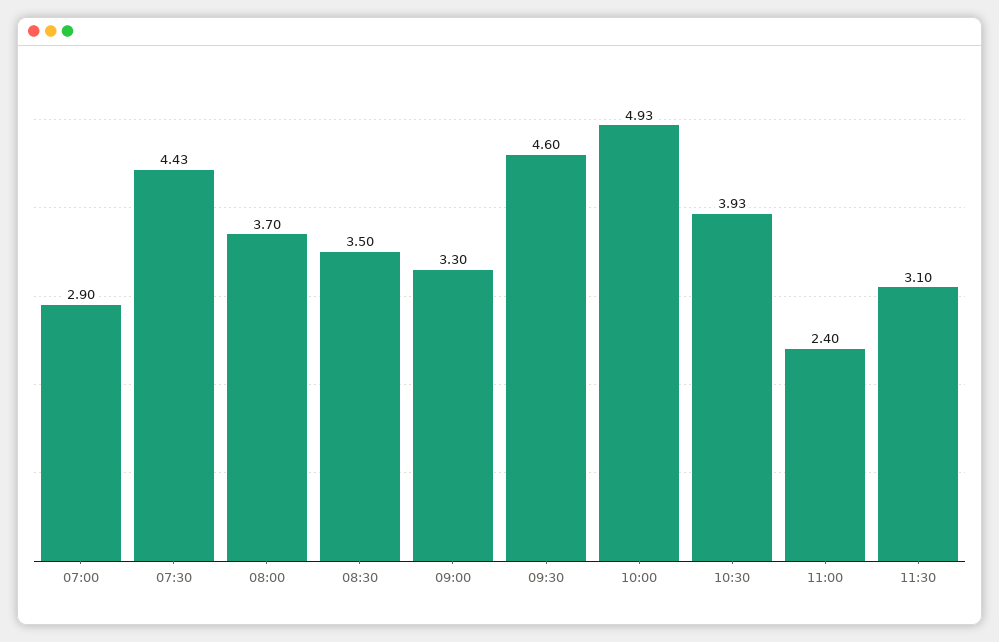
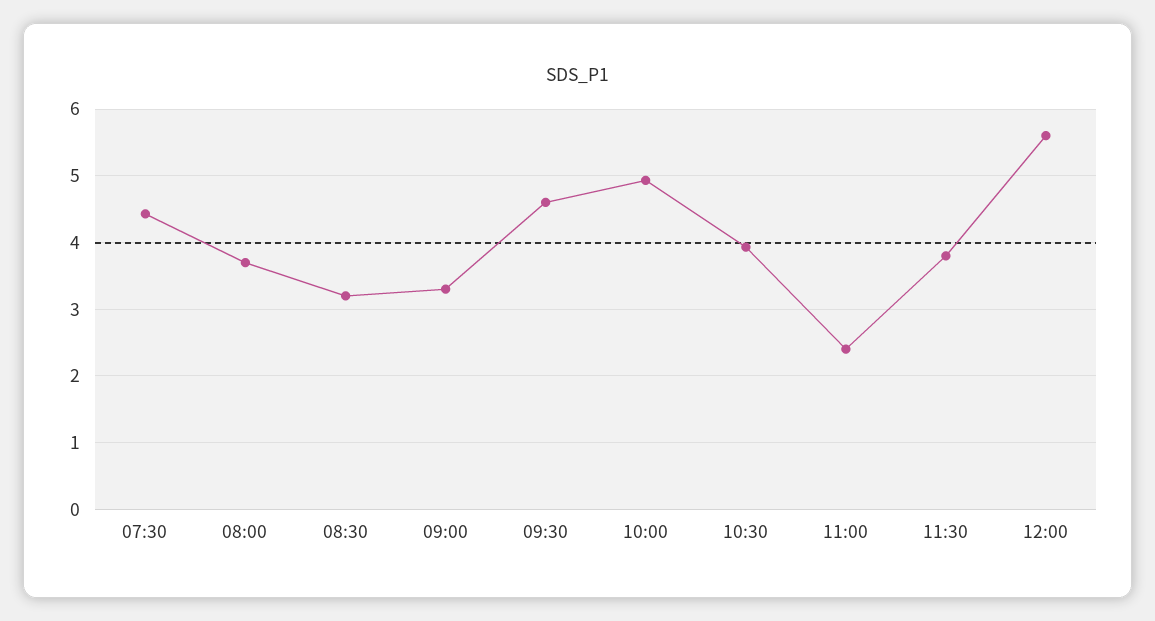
07:00: 2.9 -> none
08:30: 3.5 -> 3.2
11:30: 3.1 -> 3.8
12:00: none -> 5.6

